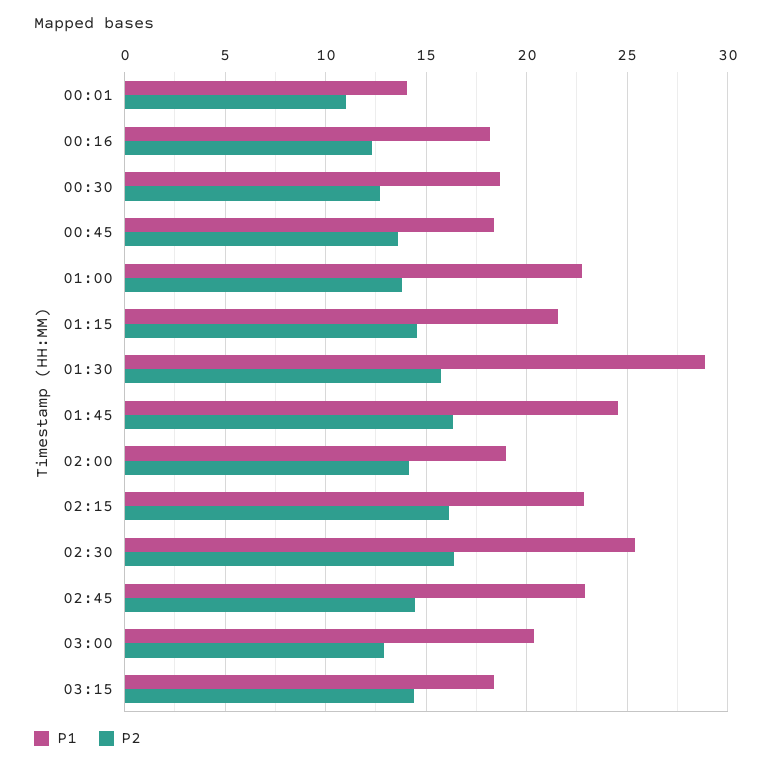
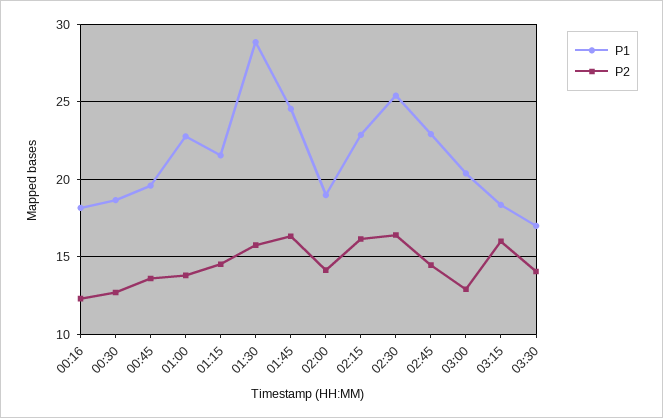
P1, 00:01: 14 -> none
P2, 00:01: 11 -> none
P1, 00:45: 18.5 -> 19.5
P2, 03:15: 14.5 -> 16
P1, 03:30: none -> 17
P2, 03:30: none -> 14

